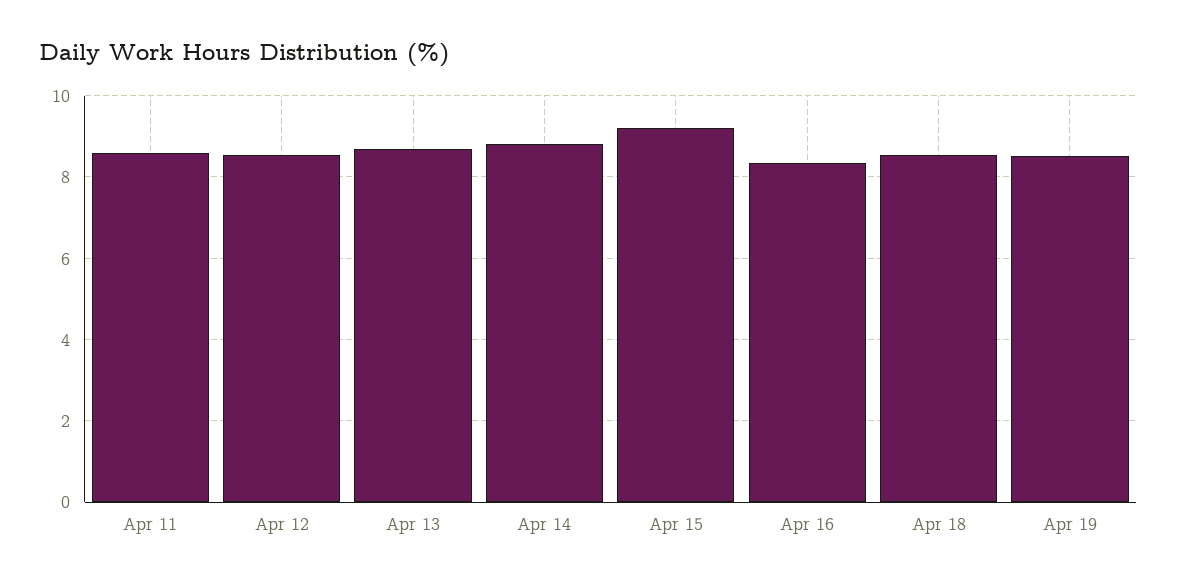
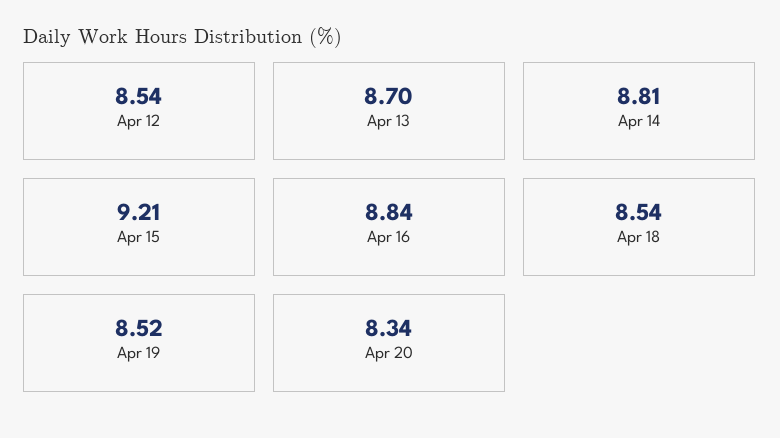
Apr 11: 8.6 -> none
Apr 16: 8.4 -> 8.84
Apr 20: none -> 8.34

